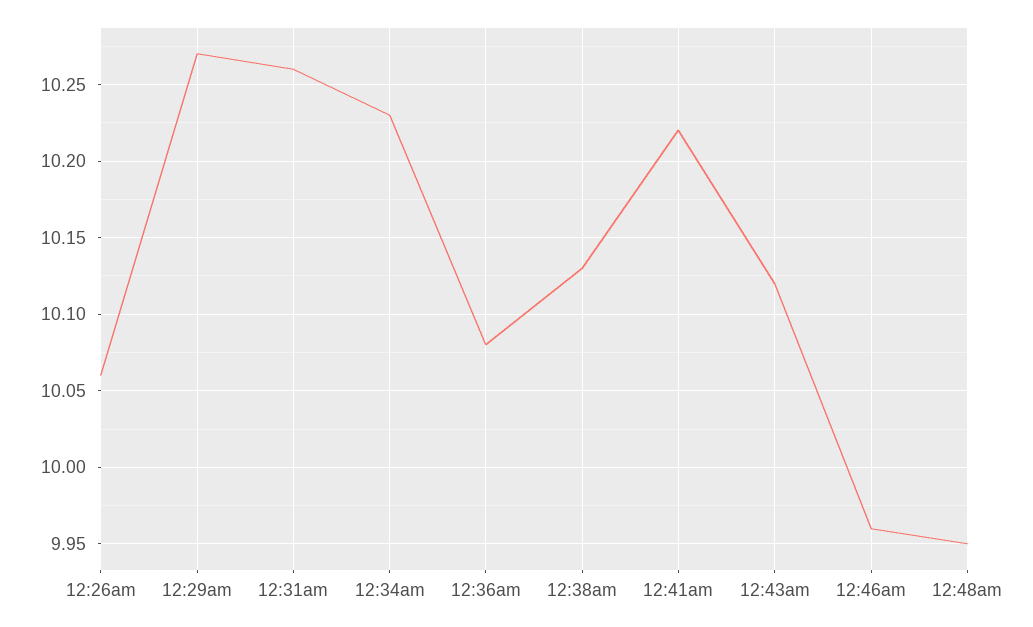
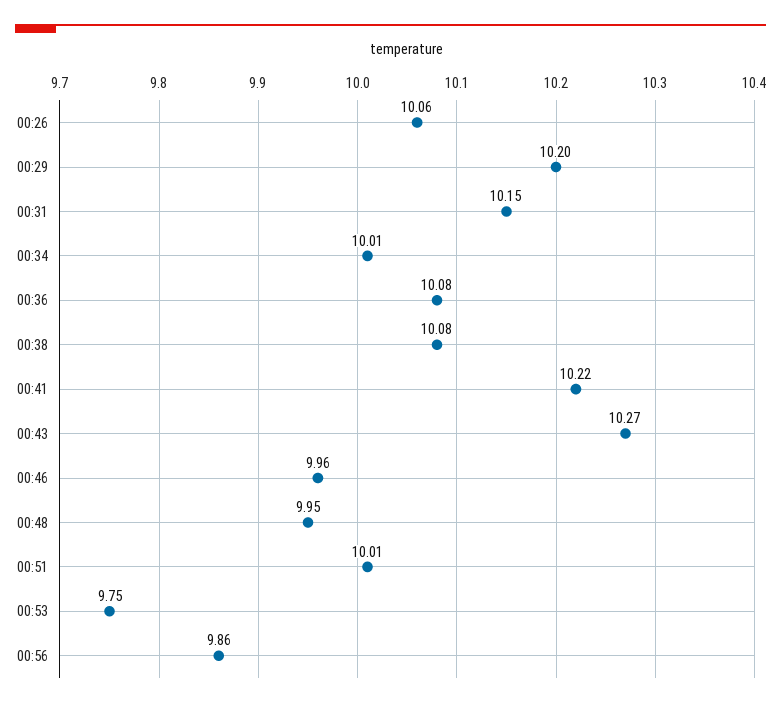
12:29am: 10.27 -> 10.2
12:31am: 10.26 -> 10.15
12:34am: 10.23 -> 10.01
12:38am: 10.13 -> 10.08
12:43am: 10.12 -> 10.27
00:51: none -> 10.01
00:53: none -> 9.75
00:56: none -> 9.86

